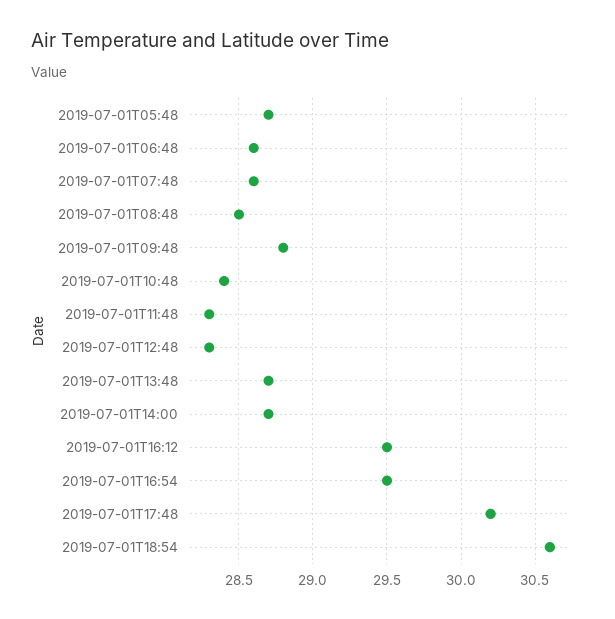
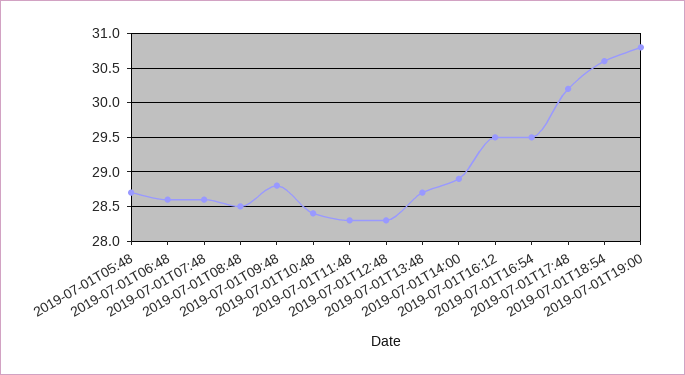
2019-07-01T14:00: 28.7 -> 28.9
2019-07-01T19:00: none -> 30.8

